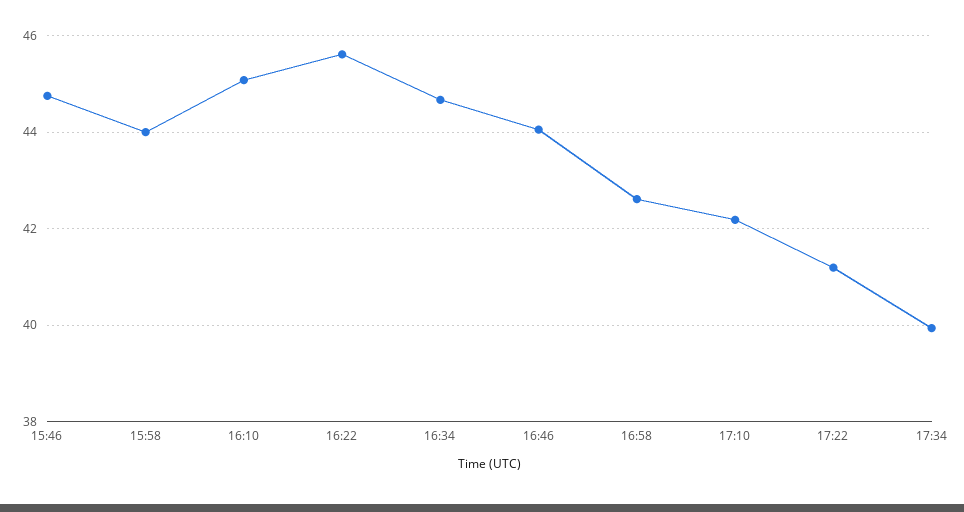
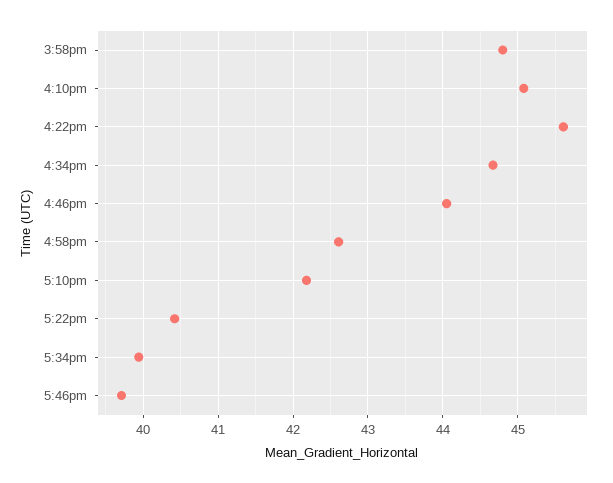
15:46: 44.8 -> none
15:58: 44 -> 44.8
17:22: 41.2 -> 40.4
5:46pm: none -> 39.7

